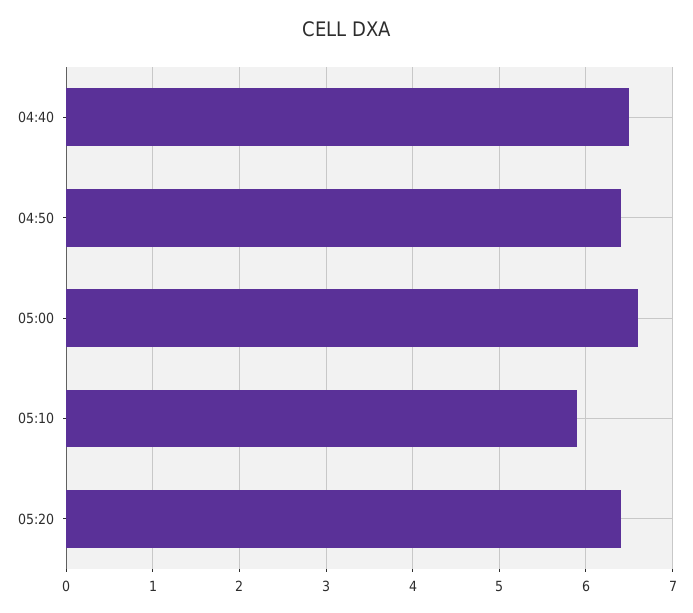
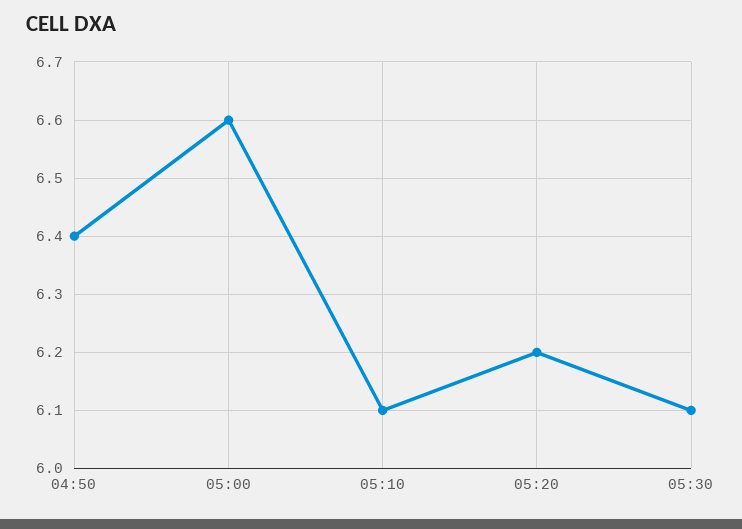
04:40: 6.5 -> none
05:10: 5.9 -> 6.1
05:20: 6.4 -> 6.2
05:30: none -> 6.1

